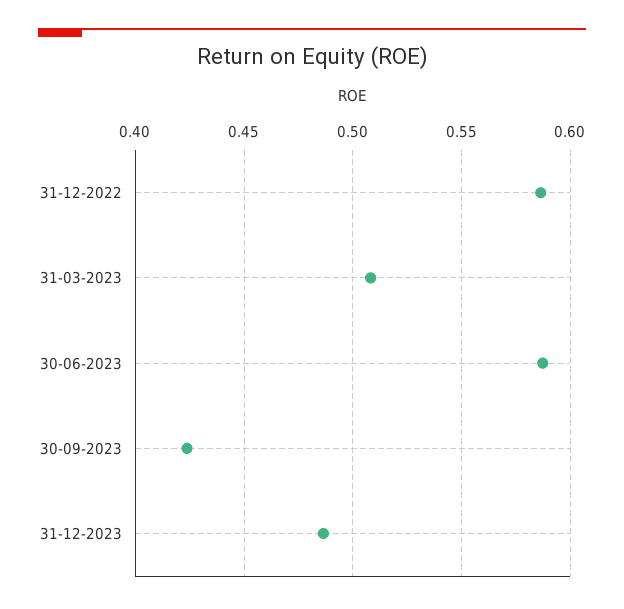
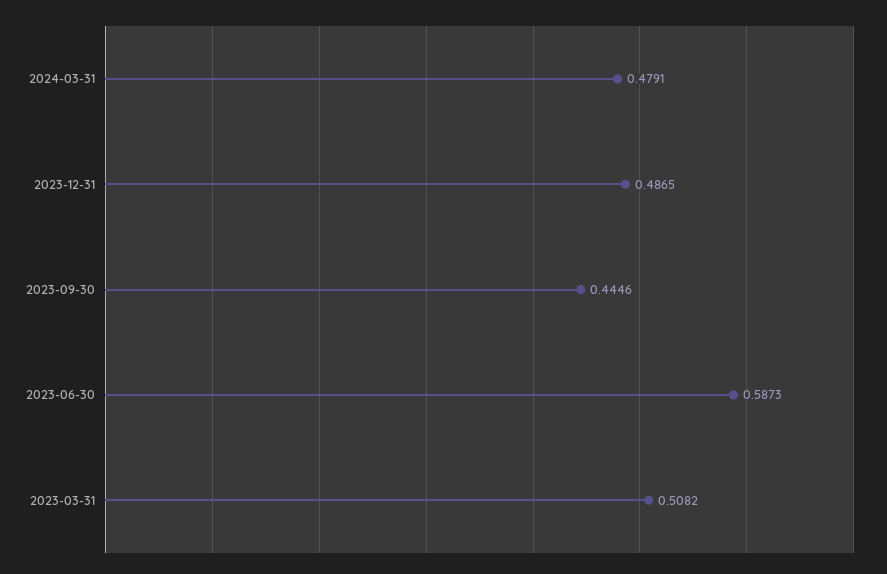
31-12-2022: 0.585 -> none
30-09-2023: 0.425 -> 0.4446
2024-03-31: none -> 0.4791

